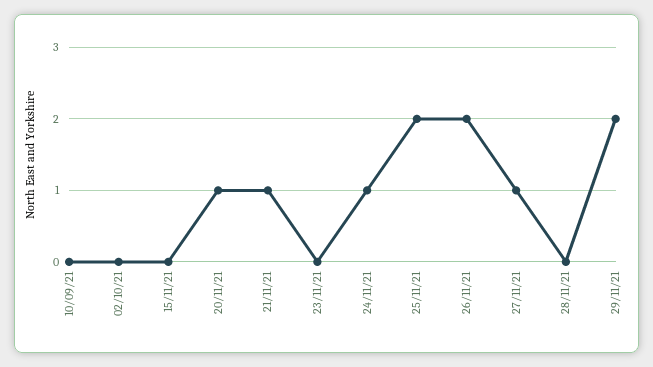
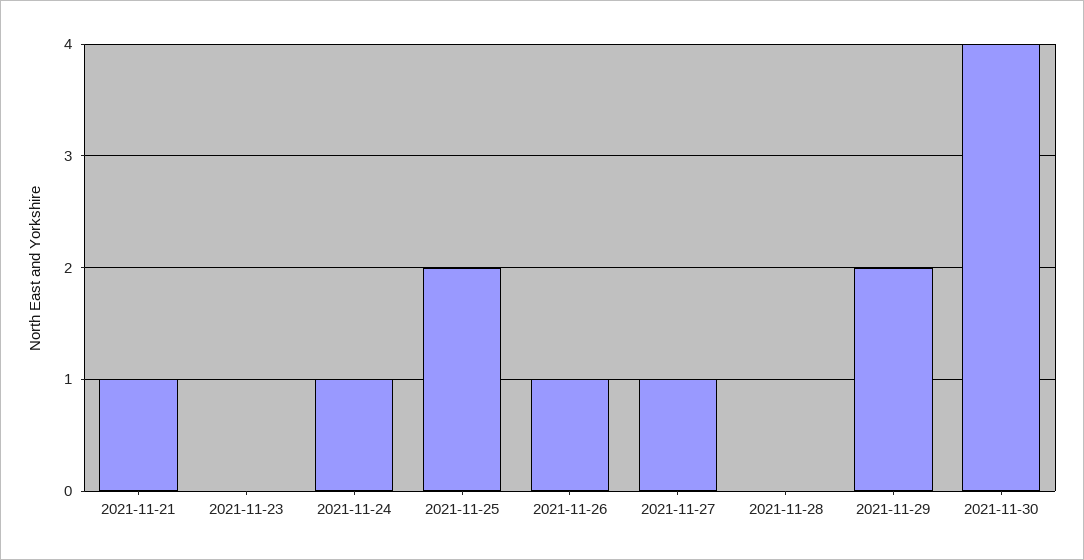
10/09/21: 0 -> none
02/10/21: 0 -> none
15/11/21: 0 -> none
20/11/21: 1 -> none
26/11/21: 2 -> 1
2021-11-30: none -> 4

